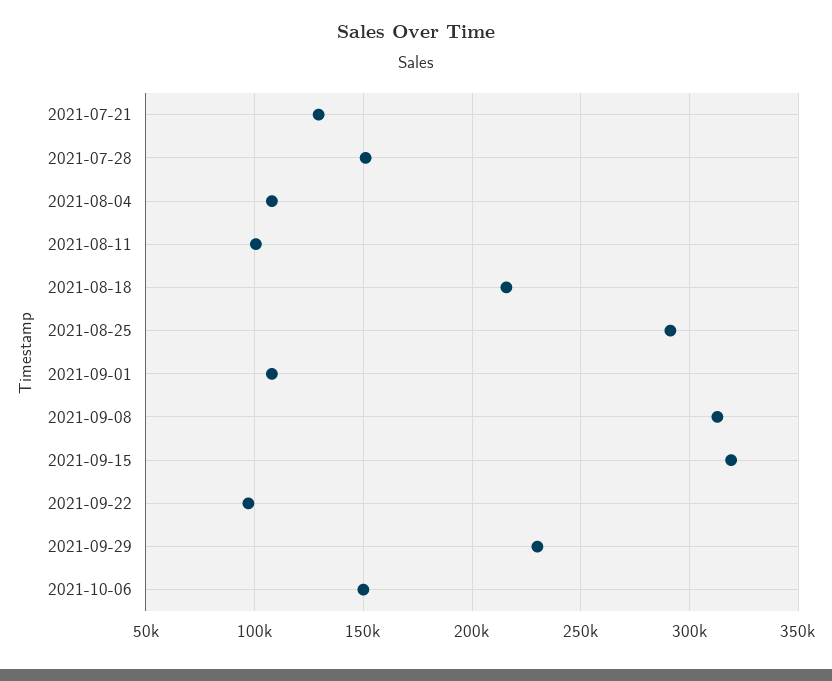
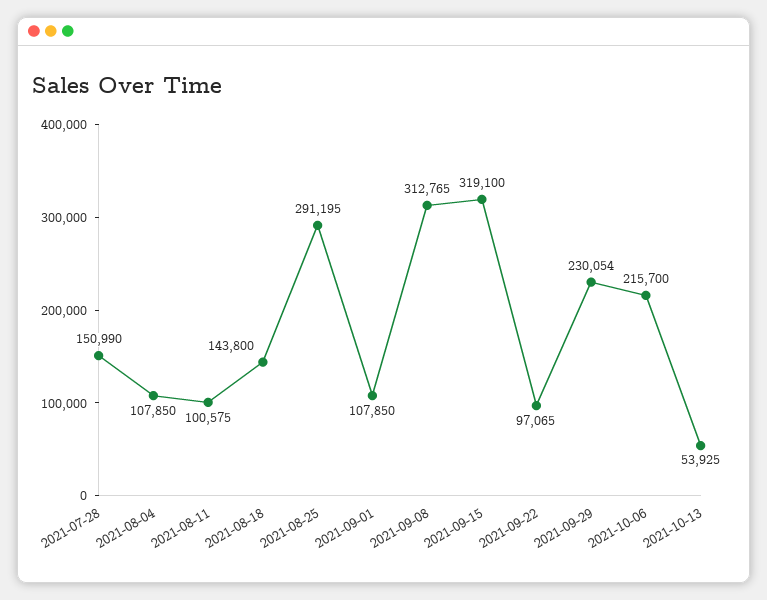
2021-07-21: 130000 -> none
2021-08-18: 215000 -> 143800
2021-10-06: 150000 -> 215700
2021-10-13: none -> 53925

